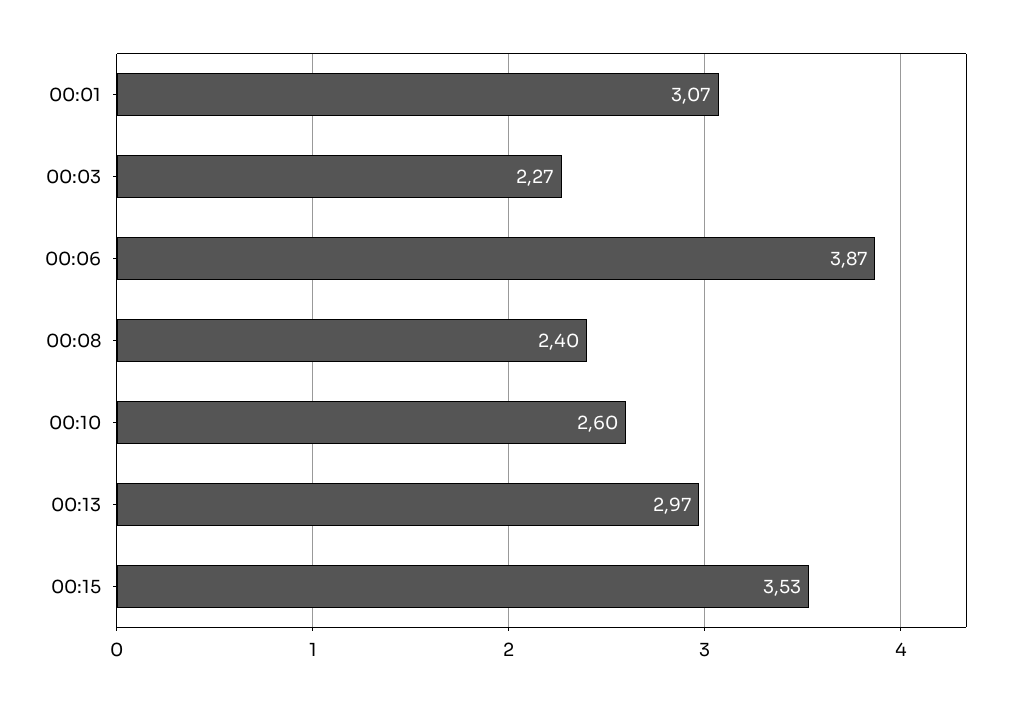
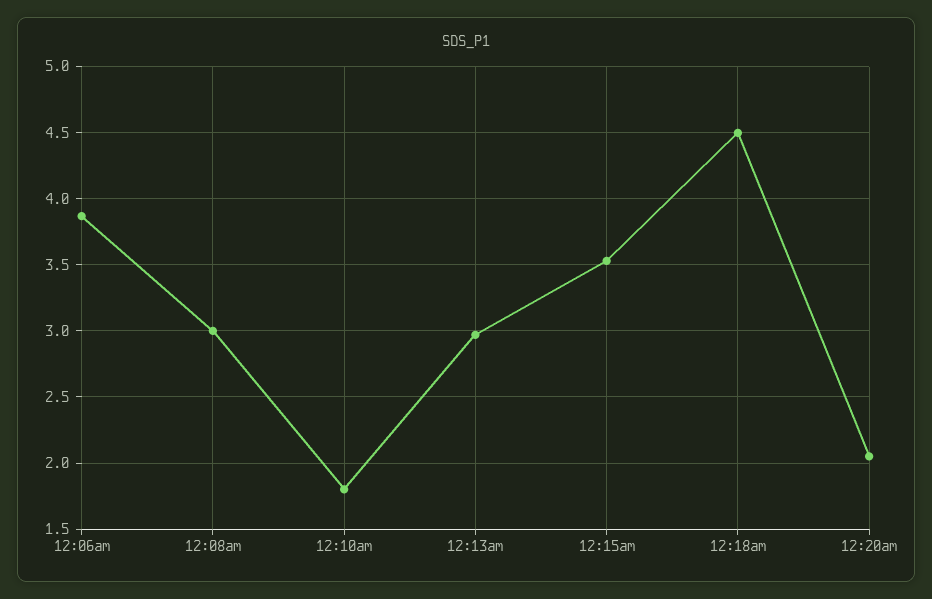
00:01: 3.07 -> none
00:03: 2.27 -> none
00:08: 2.4 -> 3
00:10: 2.6 -> 1.8
12:18am: none -> 4.5
12:20am: none -> 2.05

